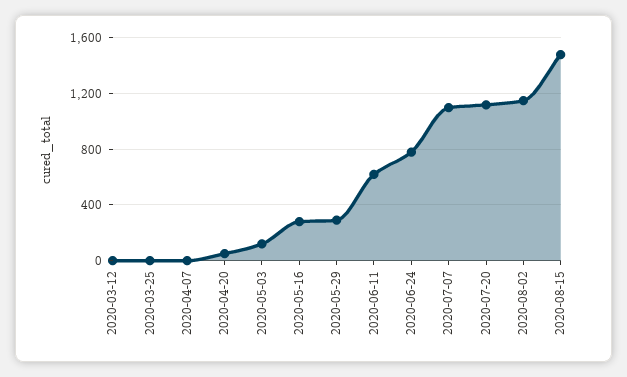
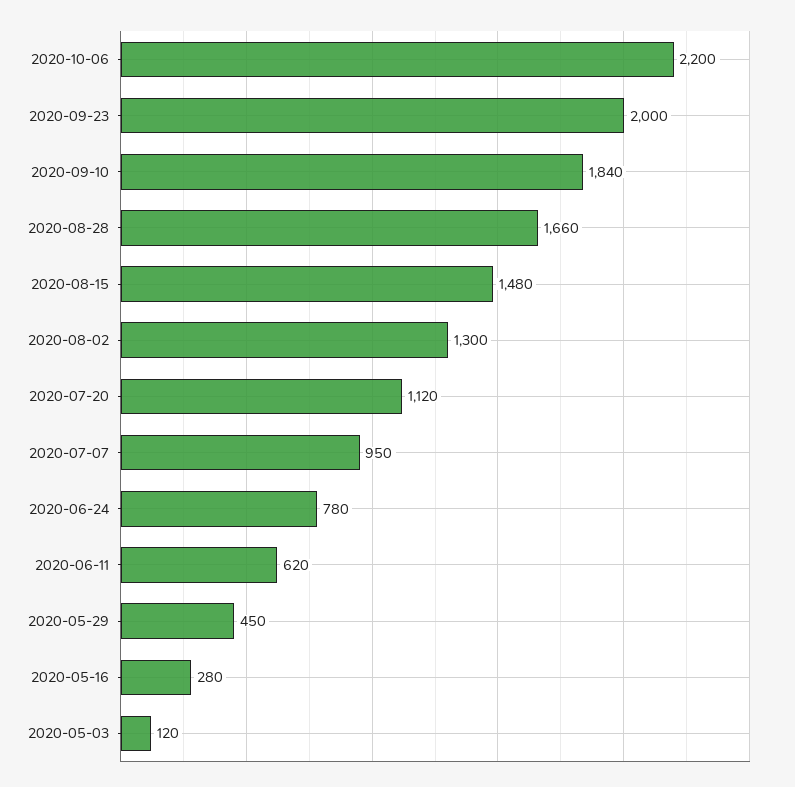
2020-03-12: 0 -> none
2020-03-25: 0 -> none
2020-04-07: 0 -> none
2020-04-20: 50 -> none
2020-05-29: 300 -> 450
2020-07-07: 1100 -> 950
2020-08-02: 1150 -> 1300
2020-10-06: none -> 2200
2020-09-23: none -> 2000
2020-09-10: none -> 1840
2020-08-28: none -> 1660

